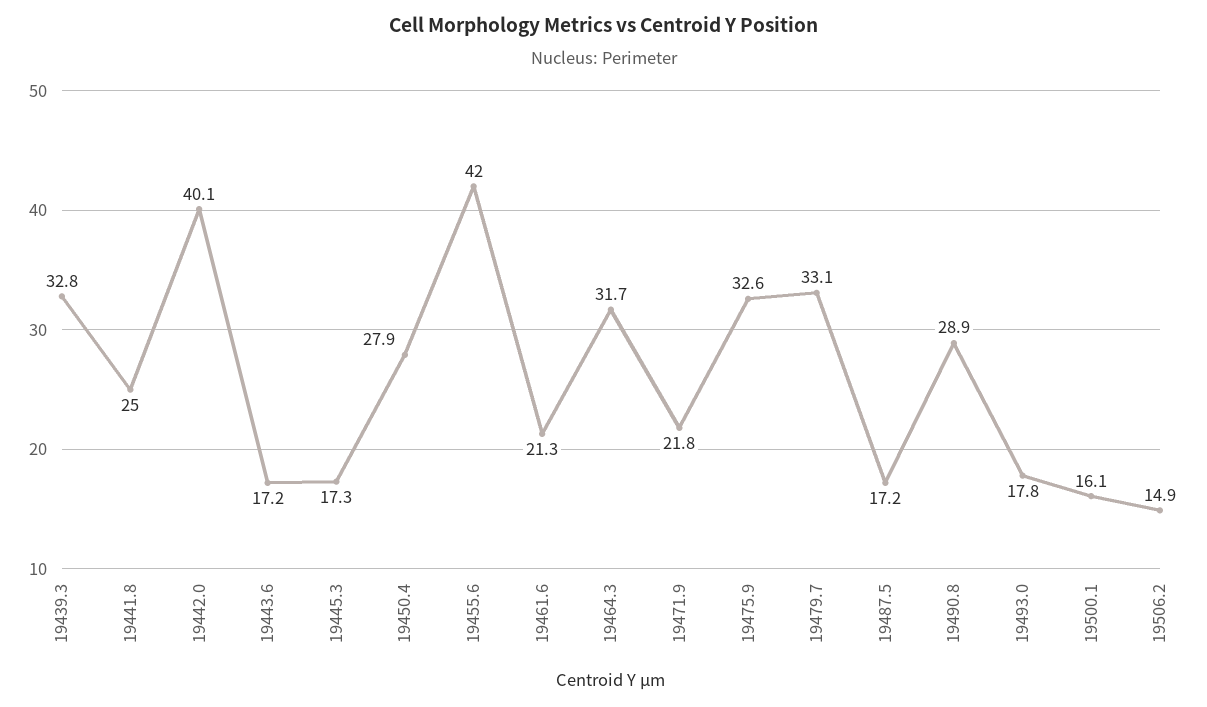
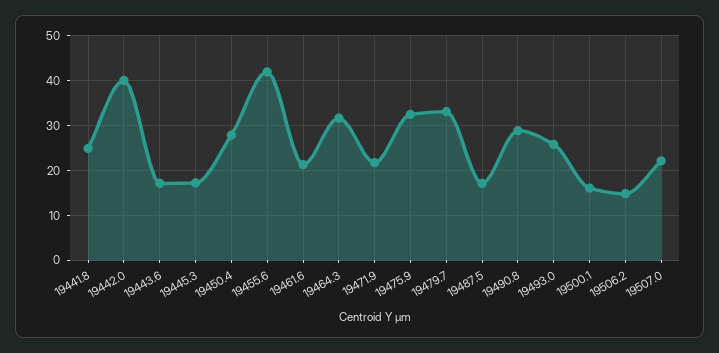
19439.3: 32.8 -> none
19493.0: 17.8 -> 26
19507.0: none -> 22

